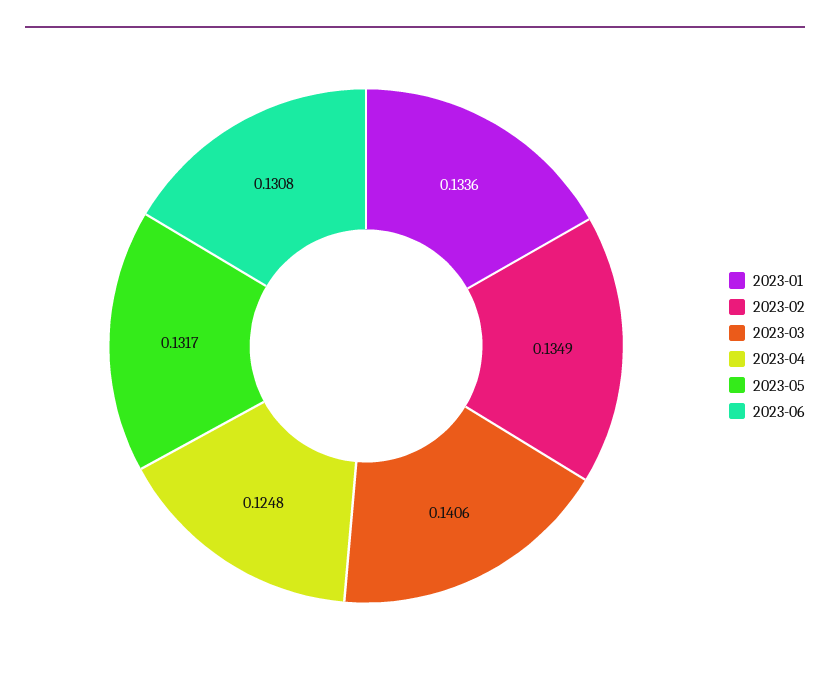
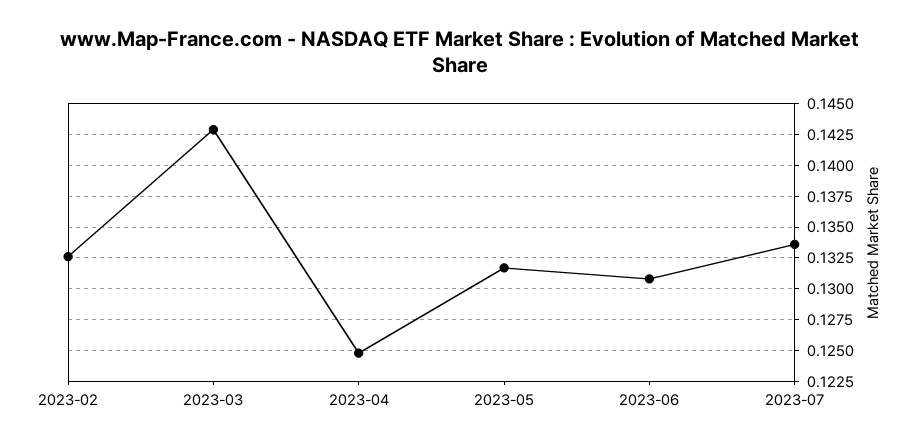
2023-01: 0.1336 -> none
2023-02: 0.1349 -> 0.1325
2023-03: 0.1406 -> 0.143
2023-07: none -> 0.1335

